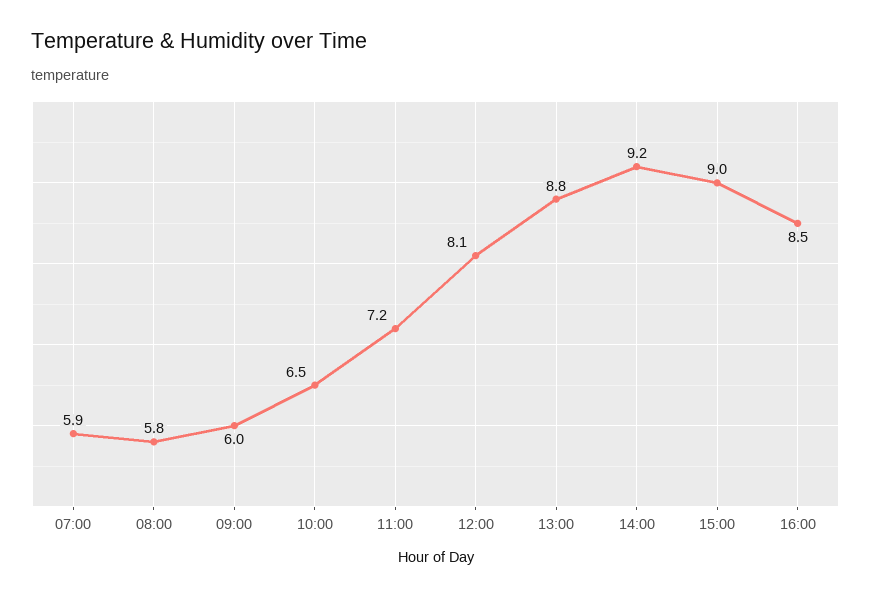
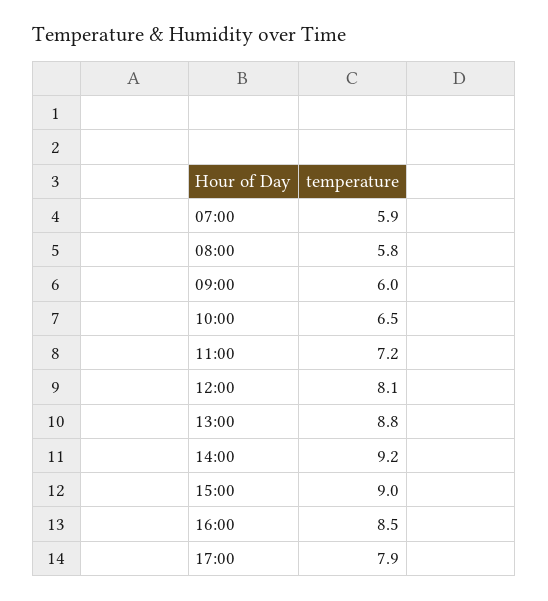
17:00: none -> 7.9

